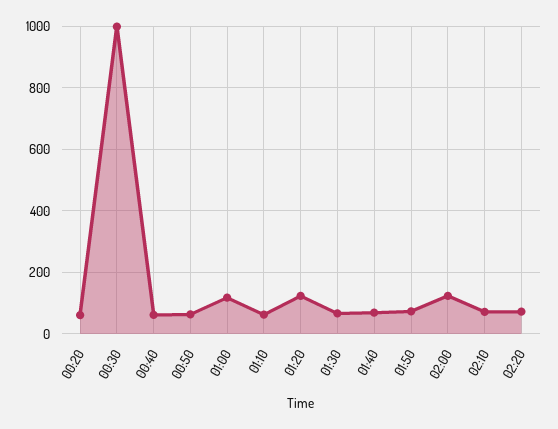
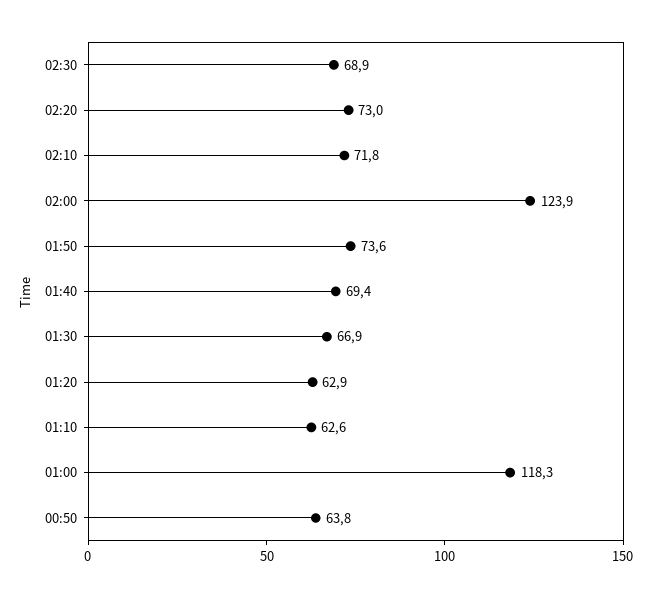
00:20: 60 -> none
00:30: 1000 -> none
00:40: 60 -> none
01:20: 120 -> 62.9
02:30: none -> 68.9

